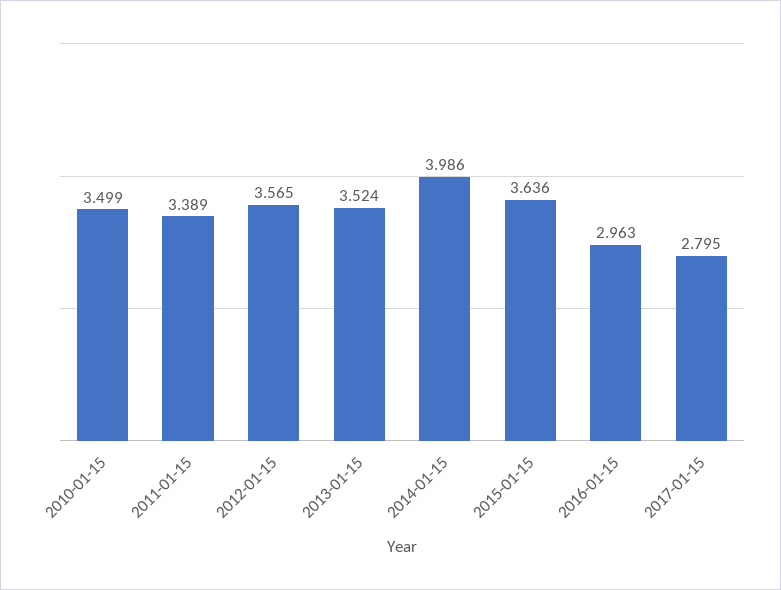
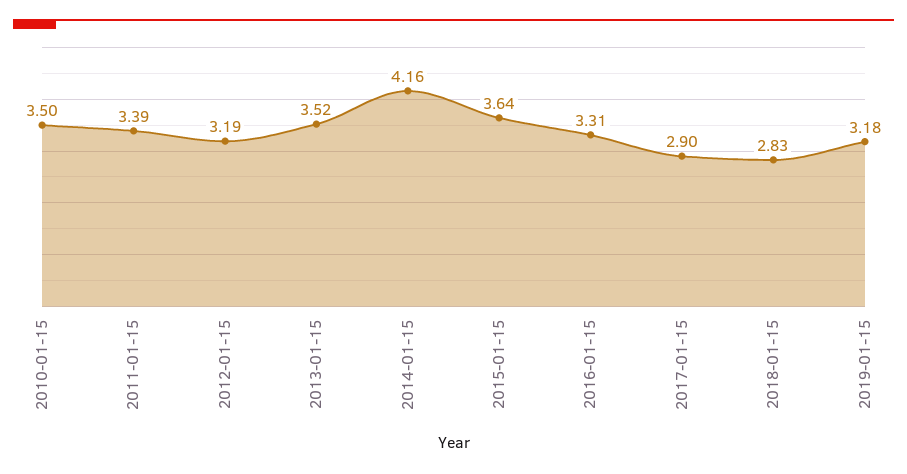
2012-01-15: 3.565 -> 3.19
2014-01-15: 3.986 -> 4.16
2016-01-15: 2.963 -> 3.31
2017-01-15: 2.795 -> 2.9
2018-01-15: none -> 2.83
2019-01-15: none -> 3.18

